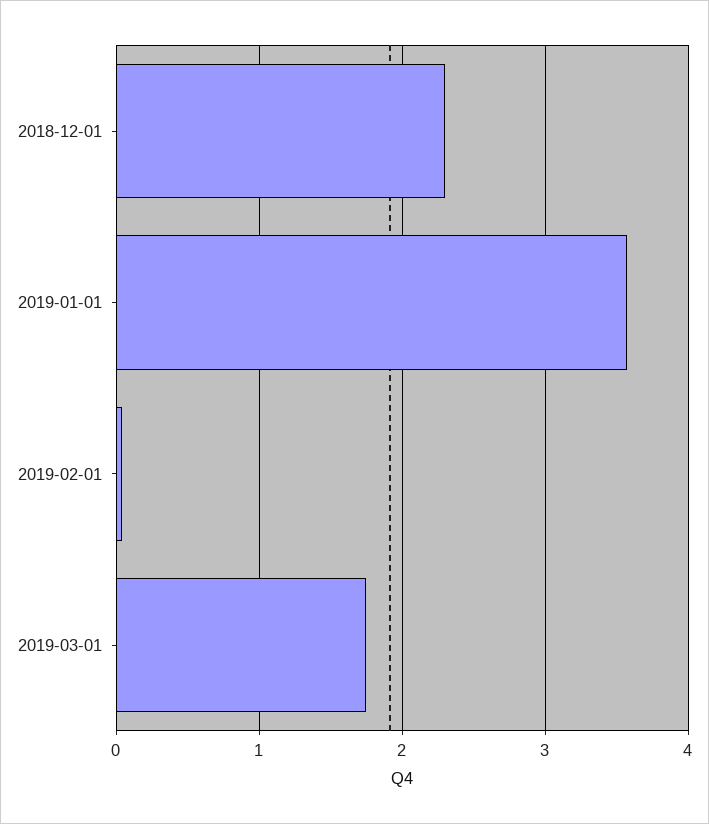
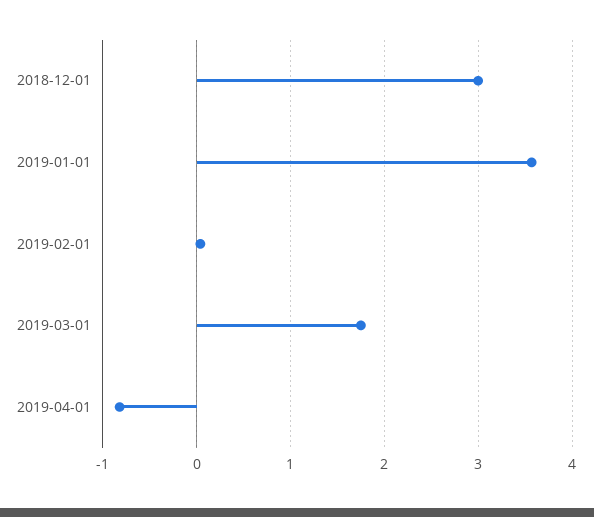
2018-12-01: 2.3 -> 3
2019-04-01: none -> -0.8

